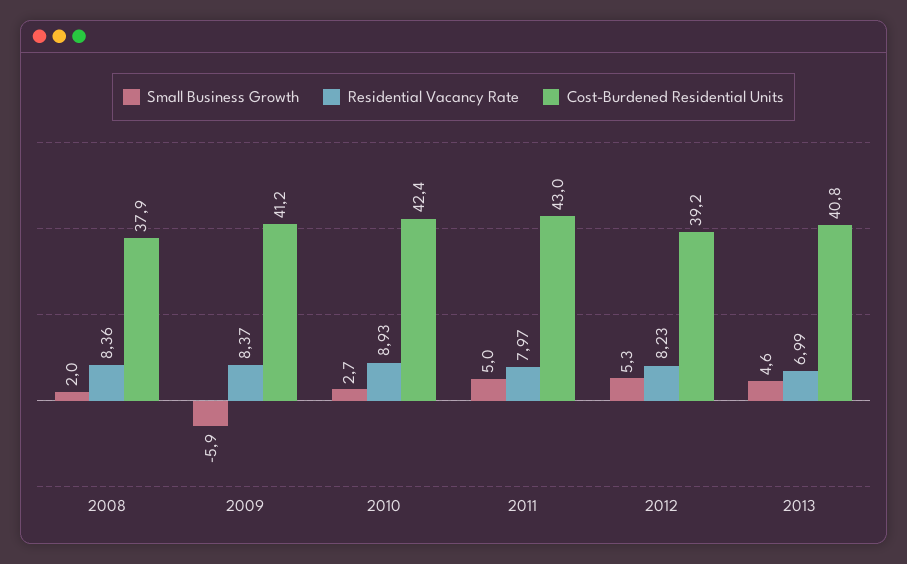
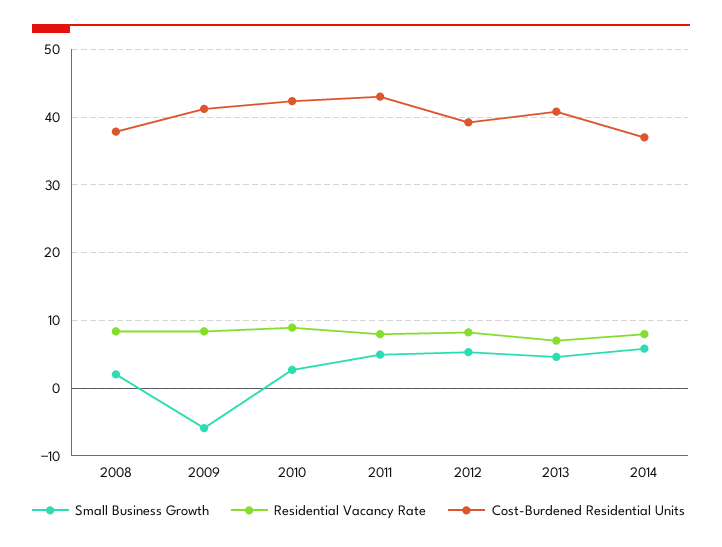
Small Business Growth, 2014: none -> 6
Residential Vacancy Rate, 2014: none -> 8
Cost-Burdened Residential Units, 2014: none -> 37

